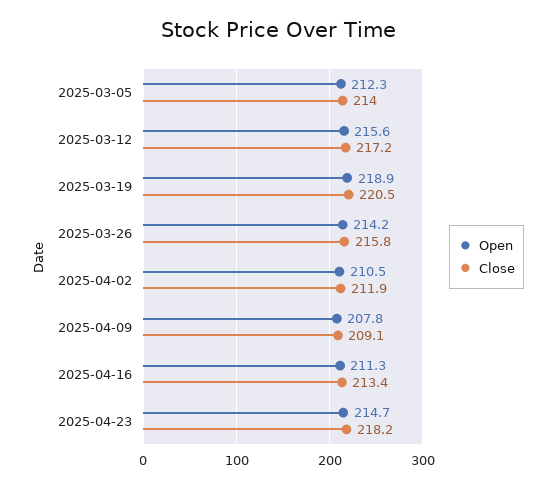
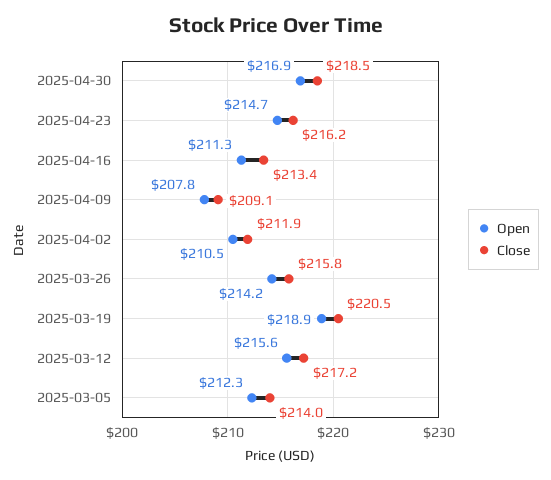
Close, 2025-04-23: 218.2 -> 216.2
Open, 2025-04-30: none -> 216.9
Close, 2025-04-30: none -> 218.5

